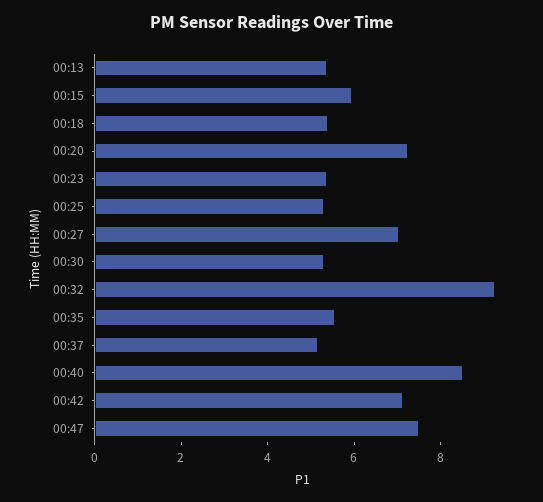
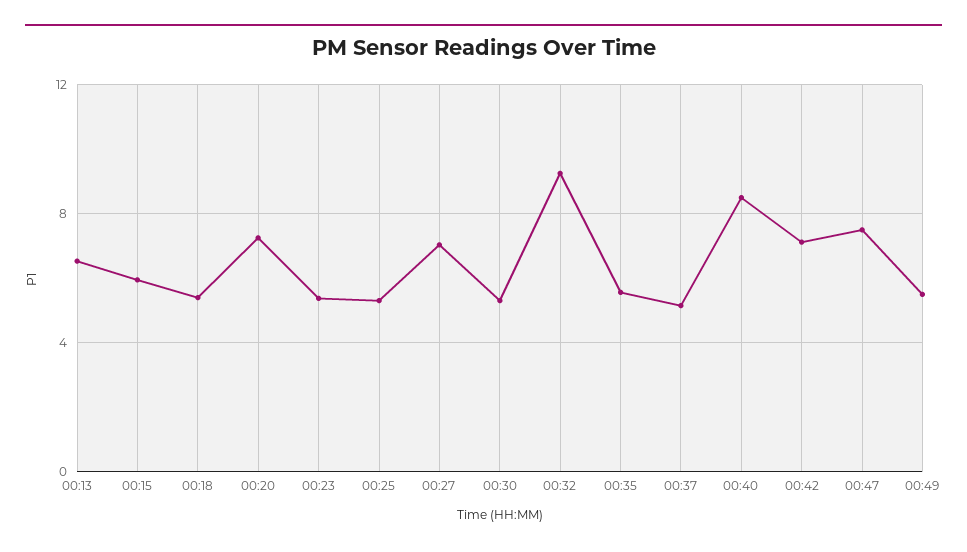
00:13: 5.5 -> 6.5
00:49: none -> 5.5

